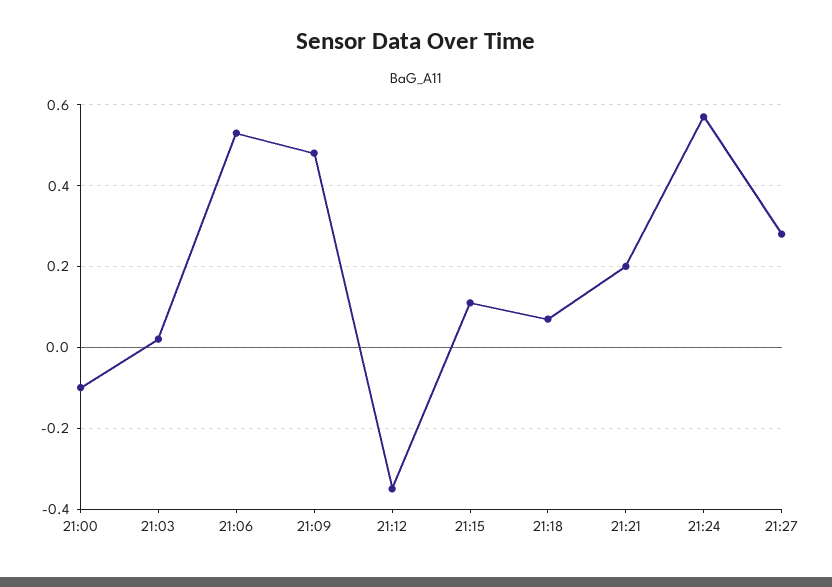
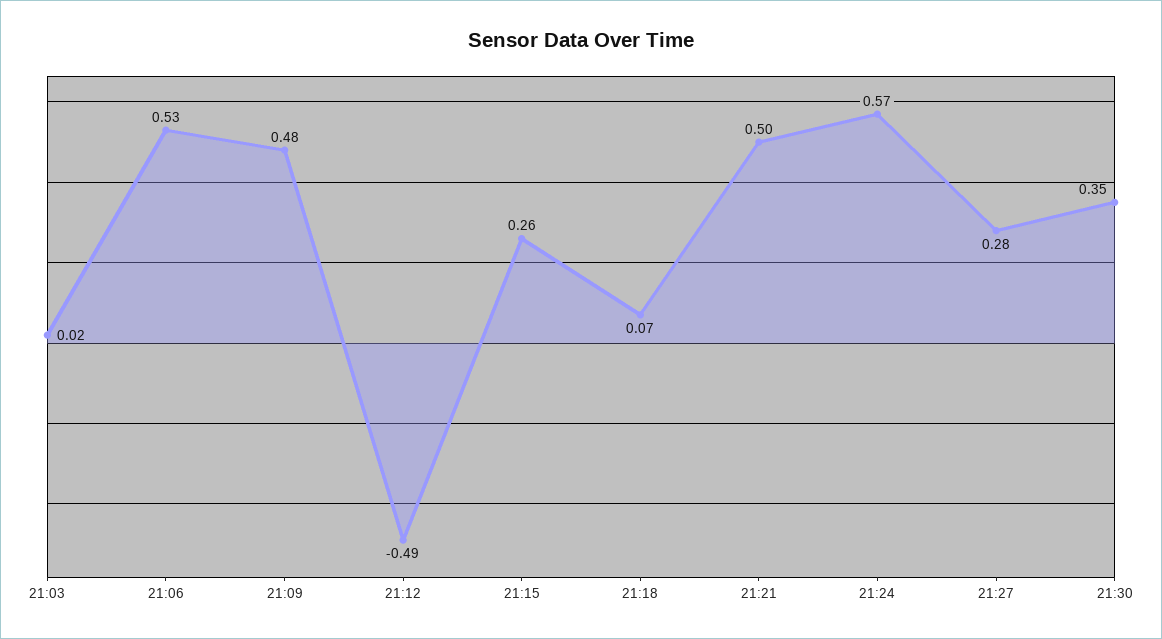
21:00: -0.1 -> none
21:12: -0.35 -> -0.49
21:15: 0.1 -> 0.26
21:21: 0.2 -> 0.5
21:30: none -> 0.35

